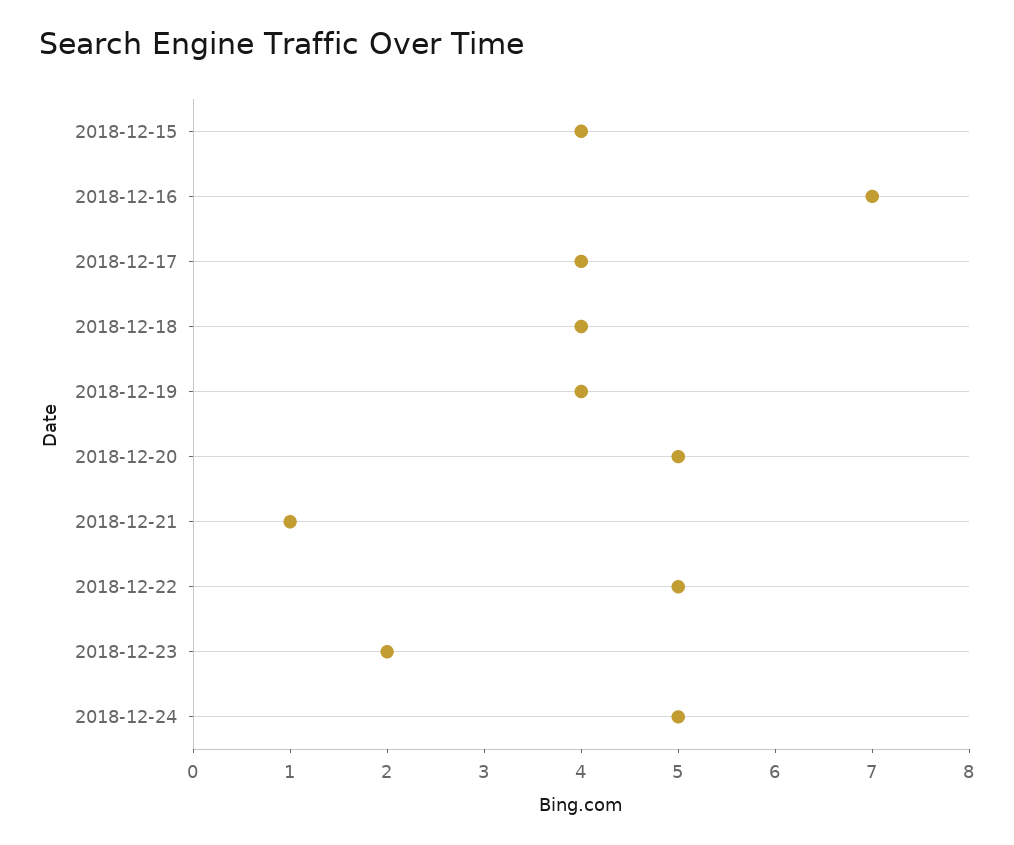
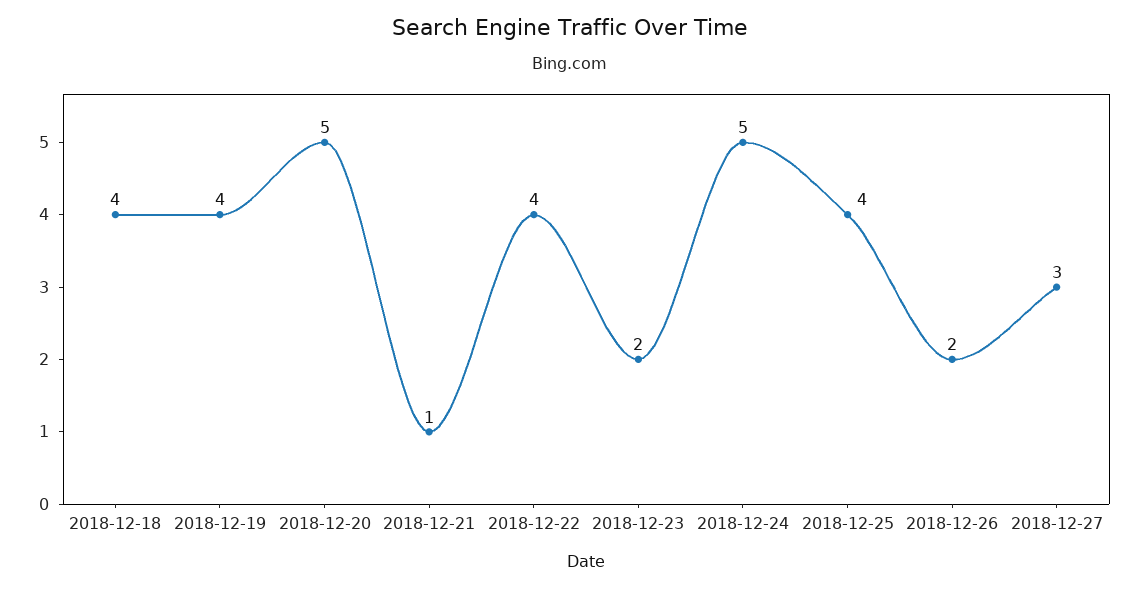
2018-12-15: 4 -> none
2018-12-16: 7 -> none
2018-12-17: 4 -> none
2018-12-22: 5 -> 4
2018-12-25: none -> 4
2018-12-26: none -> 2
2018-12-27: none -> 3

